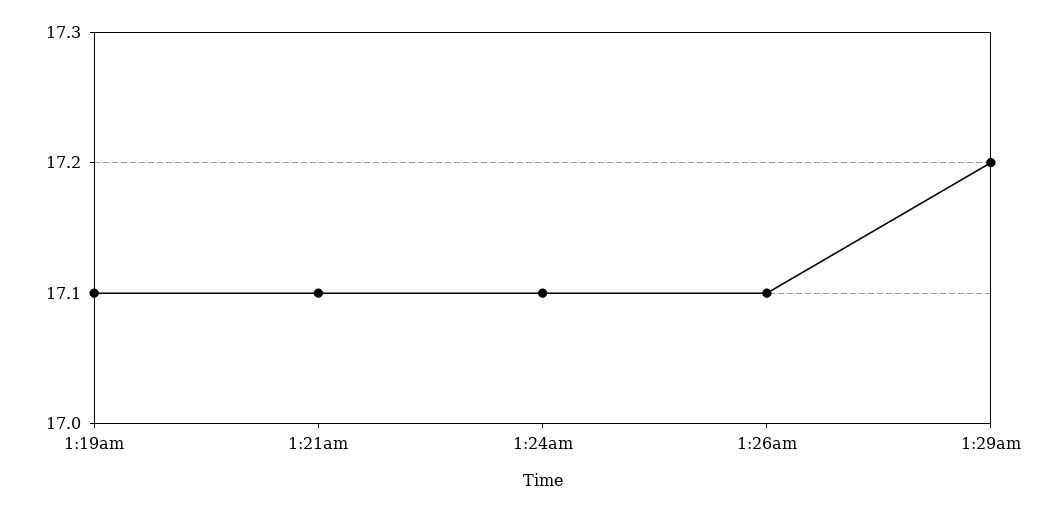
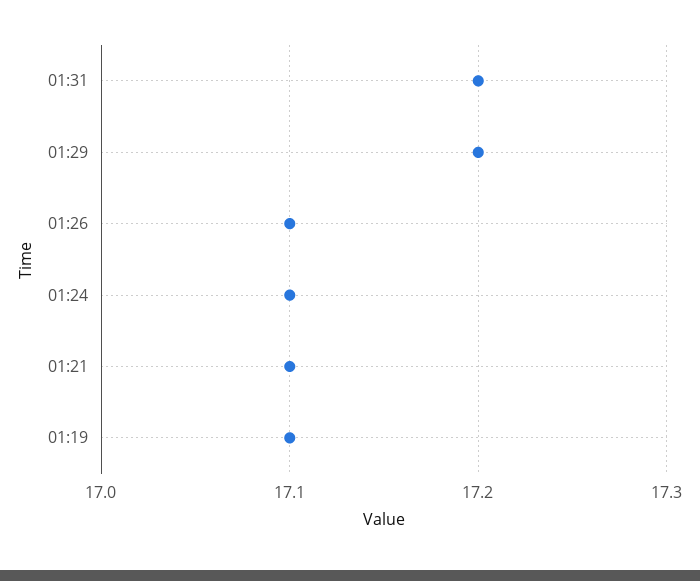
01:31: none -> 17.2

